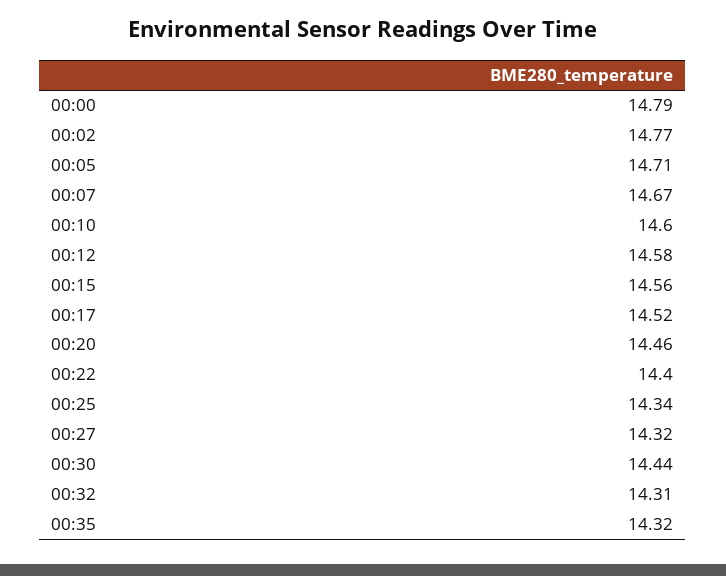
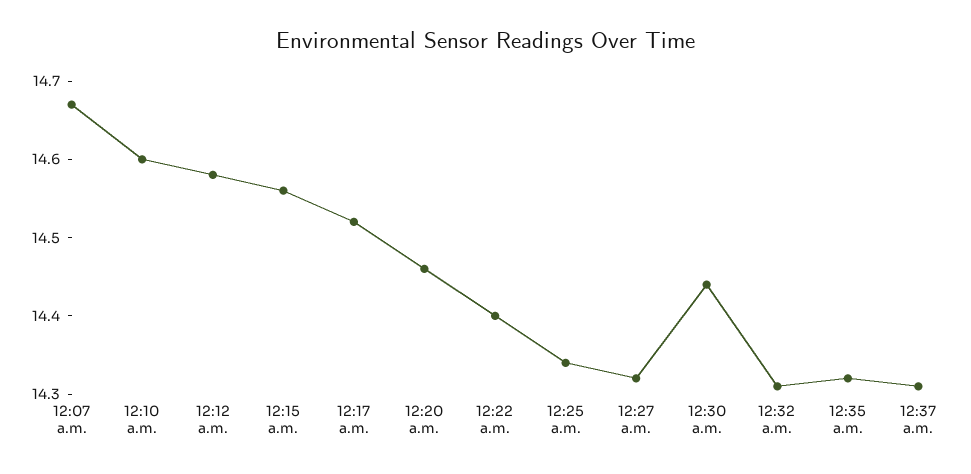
00:00: 14.79 -> none
00:02: 14.77 -> none
00:05: 14.71 -> none
12:37 a.m.: none -> 14.3

